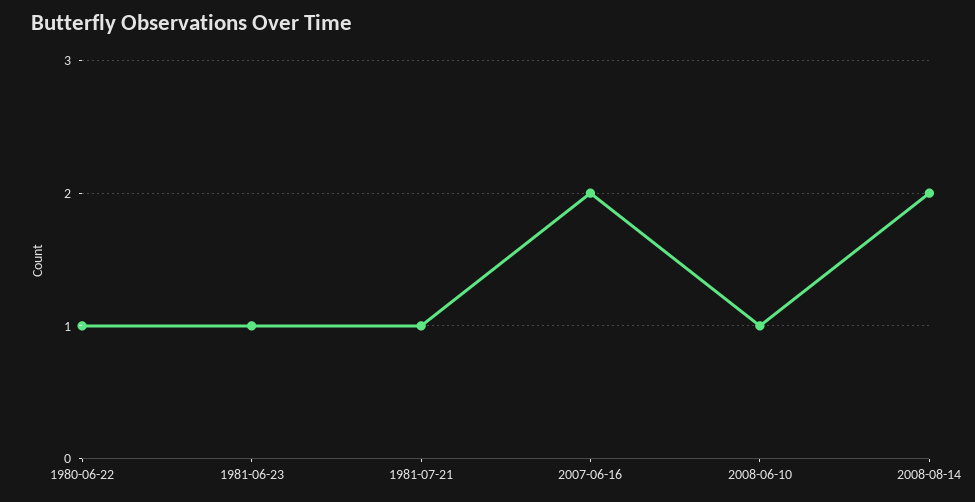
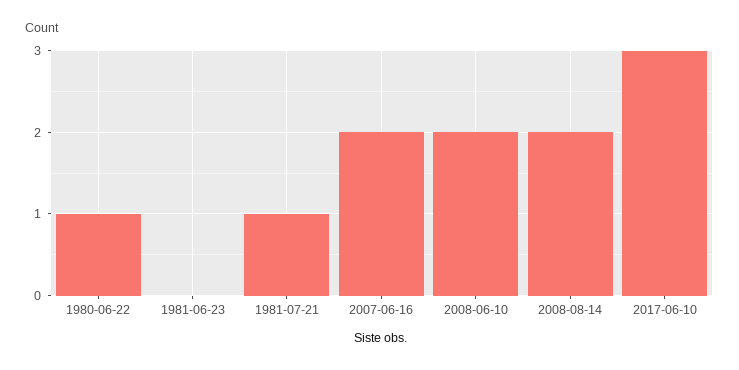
1981-06-23: 1 -> 0
2008-06-10: 1 -> 2
2017-06-10: none -> 3

